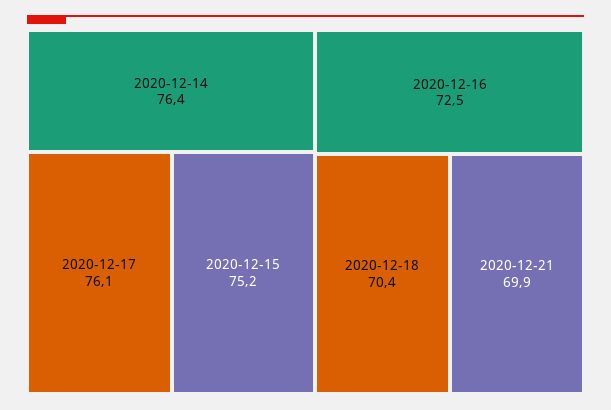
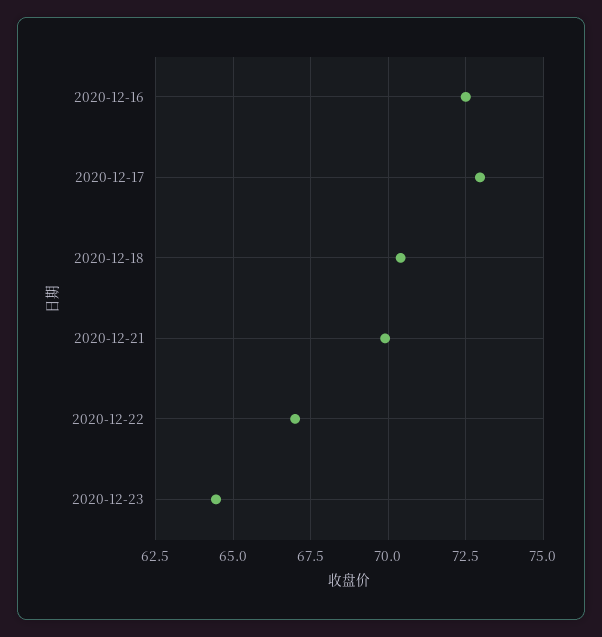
2020-12-14: 76.4 -> none
2020-12-17: 76.1 -> 73
2020-12-15: 75.2 -> none
2020-12-22: none -> 67
2020-12-23: none -> 64.5

